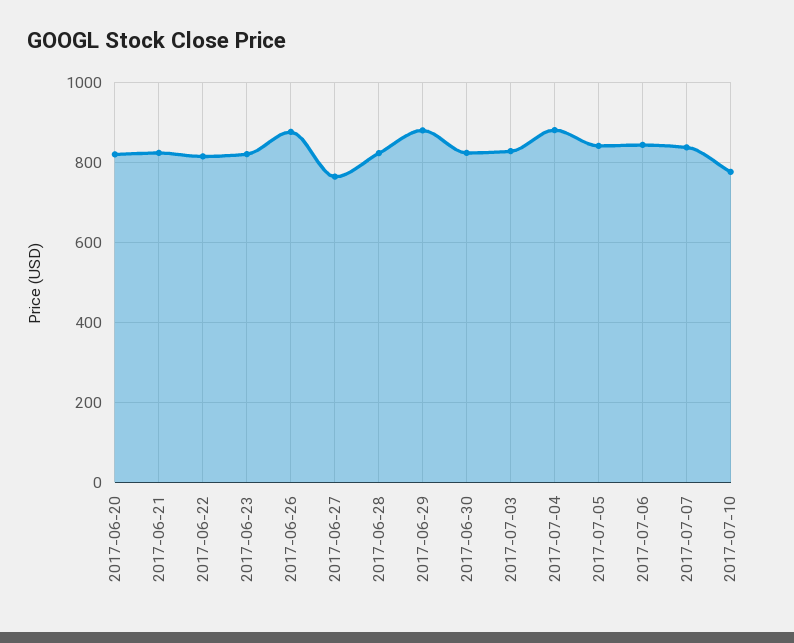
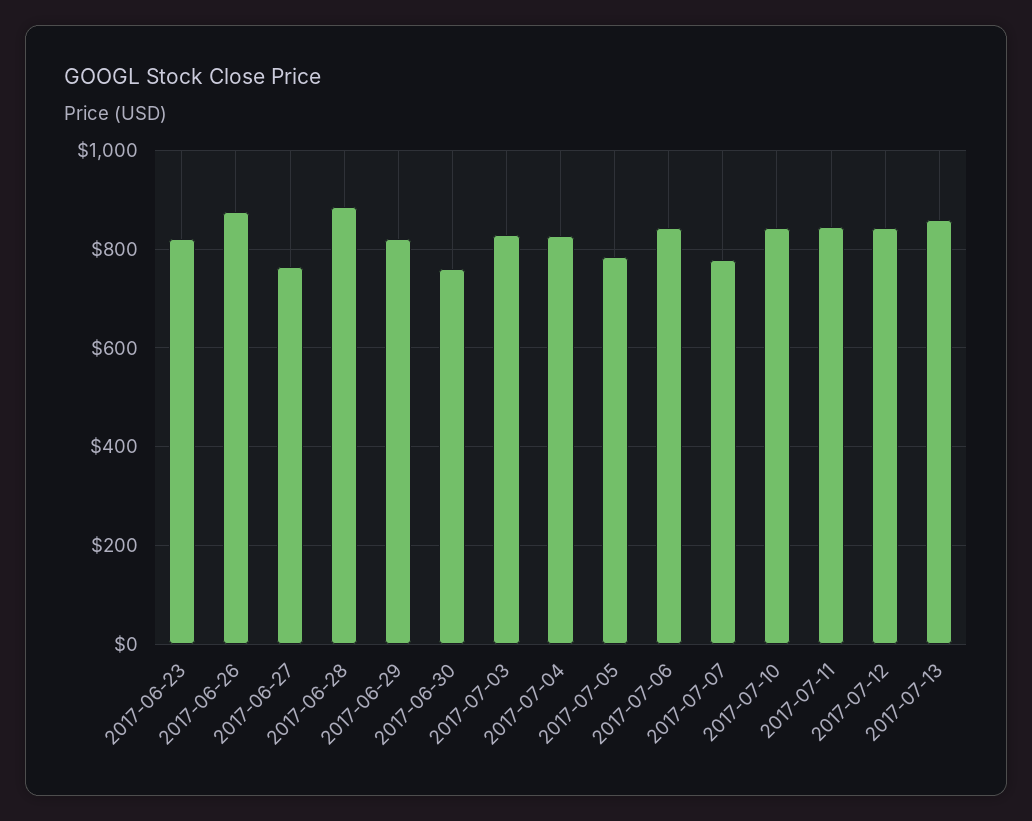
2017-06-20: 820 -> none
2017-06-21: 820 -> none
2017-06-22: 820 -> none
2017-06-28: 820 -> 880
2017-06-29: 880 -> 820
2017-06-30: 820 -> 760
2017-07-04: 880 -> 820
2017-07-05: 840 -> 780
2017-07-07: 840 -> 780
2017-07-10: 780 -> 840
2017-07-11: none -> 840
2017-07-12: none -> 840
2017-07-13: none -> 860

